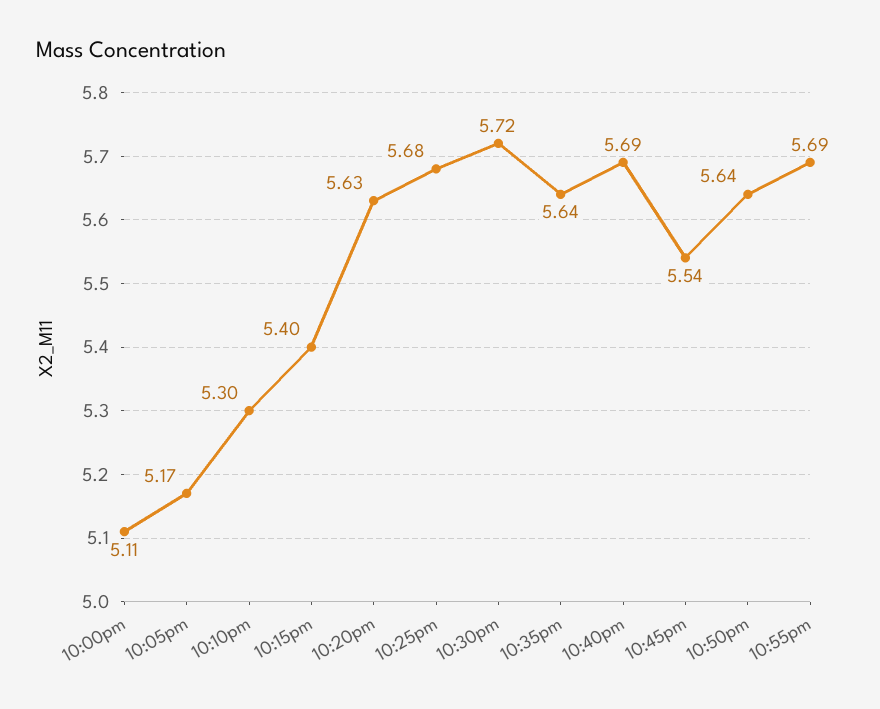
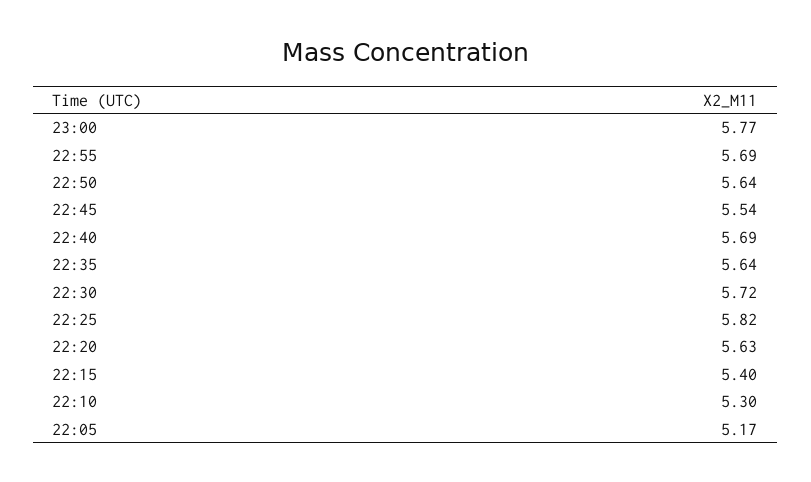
10:00pm: 5.11 -> none
10:25pm: 5.68 -> 5.82
23:00: none -> 5.77

